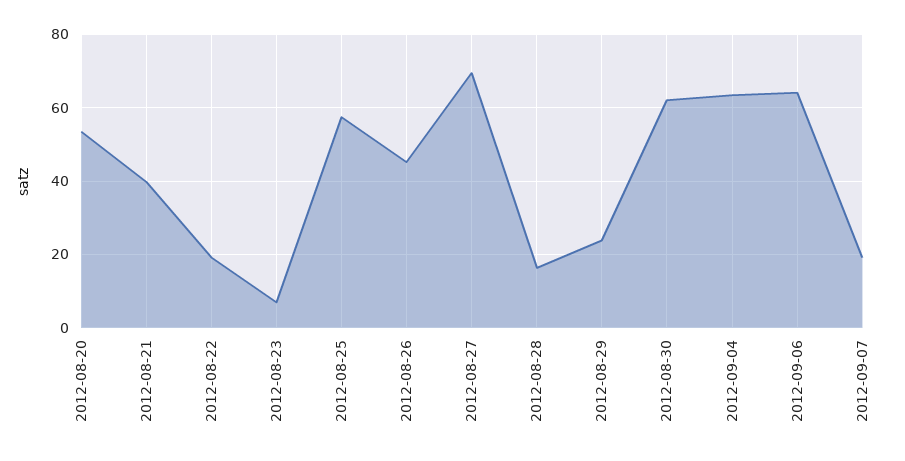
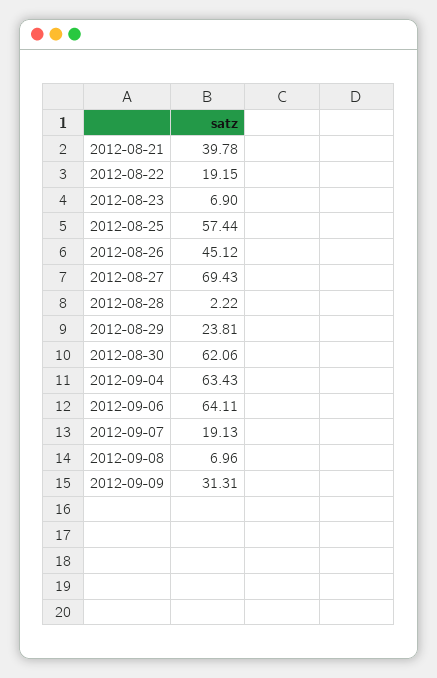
2012-08-20: 54 -> none
2012-08-28: 16 -> 2.22
2012-09-08: none -> 6.96
2012-09-09: none -> 31.31

